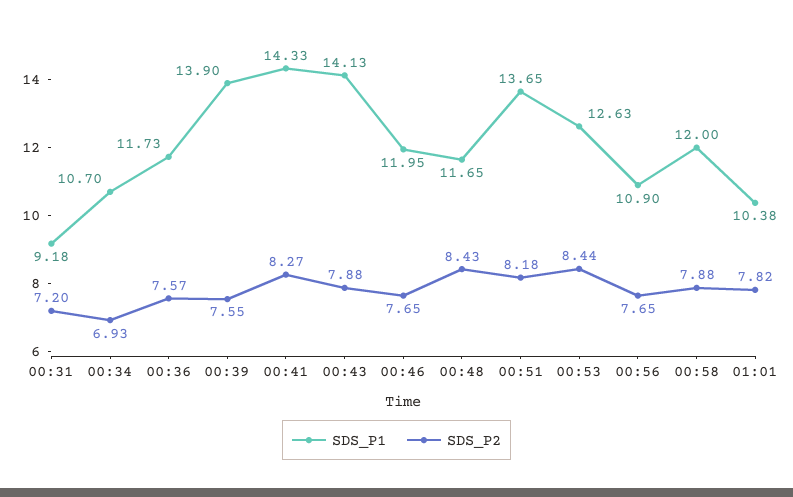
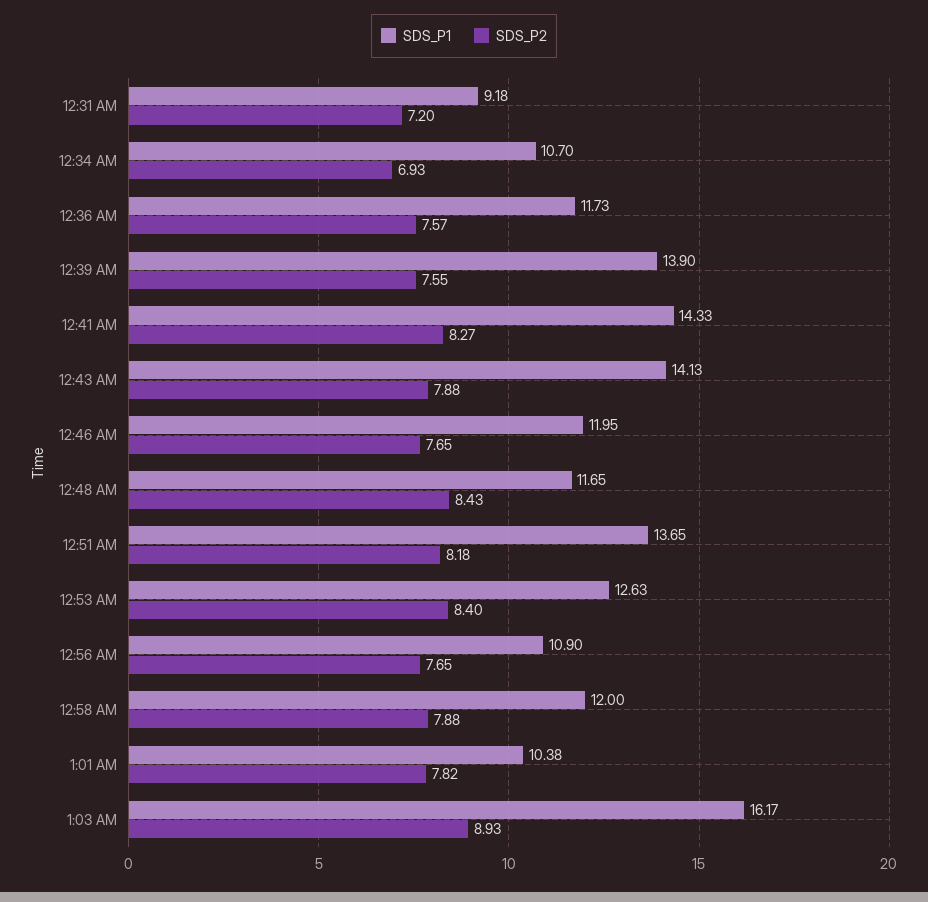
SDS_P2, 00:53: 8.44 -> 8.4
SDS_P1, 1:03 AM: none -> 16.17
SDS_P2, 1:03 AM: none -> 8.93

